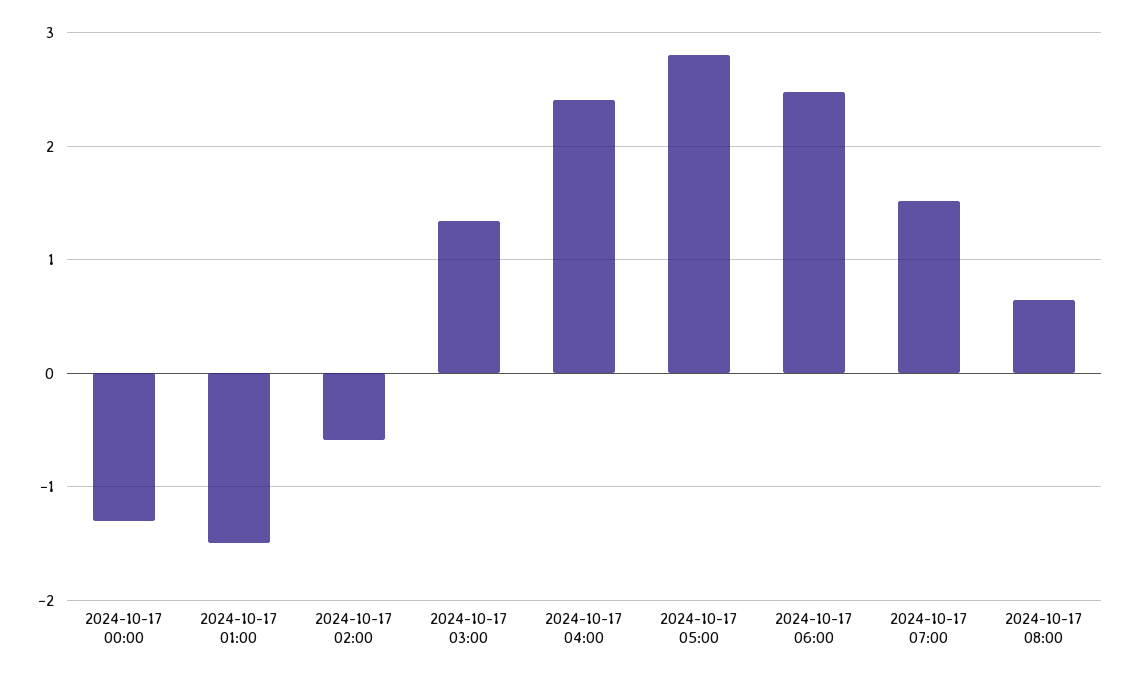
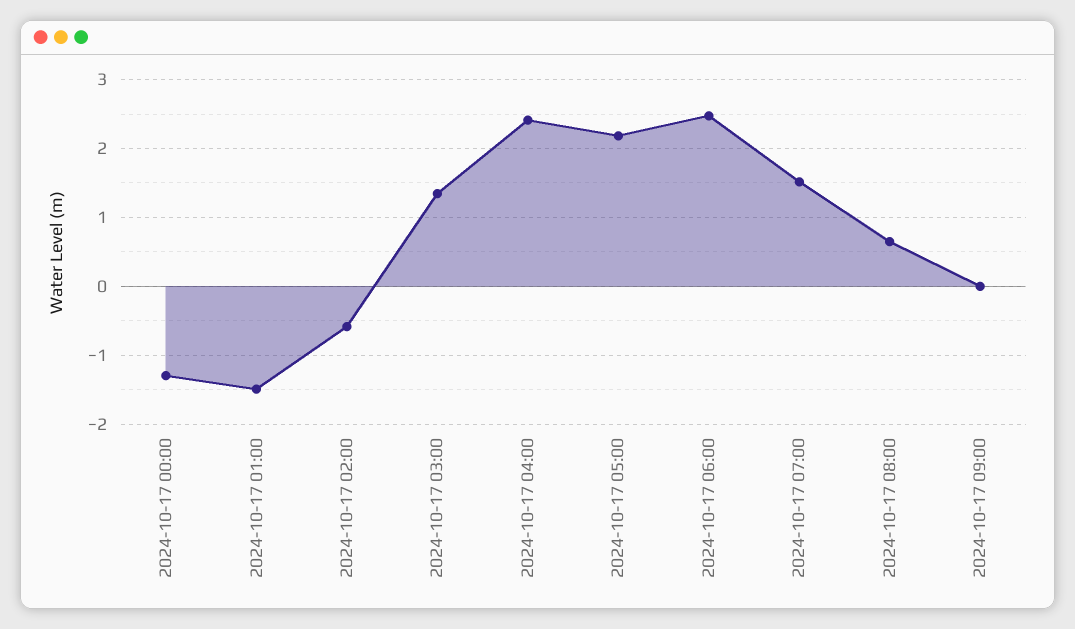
2024-10-17 05:00: 2.8 -> 2.2
2024-10-17 09:00: none -> 0

